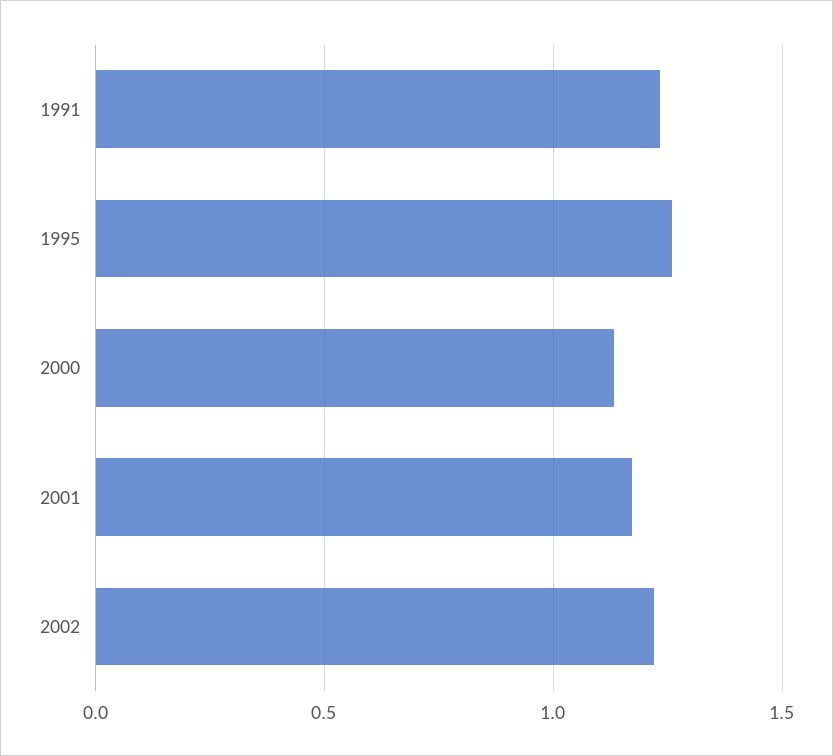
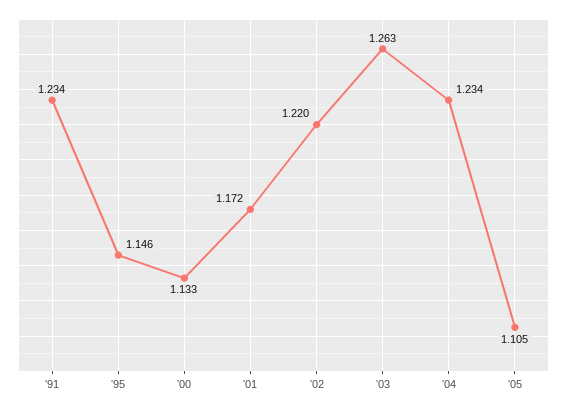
1995: 1.25 -> 1.146
'03: none -> 1.263
'04: none -> 1.234
'05: none -> 1.105

